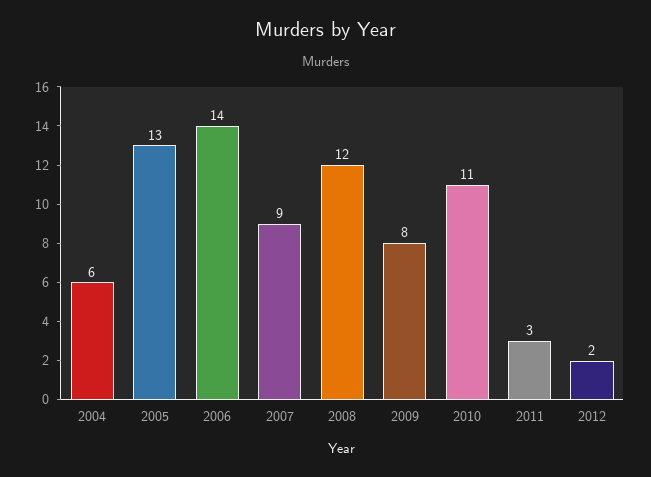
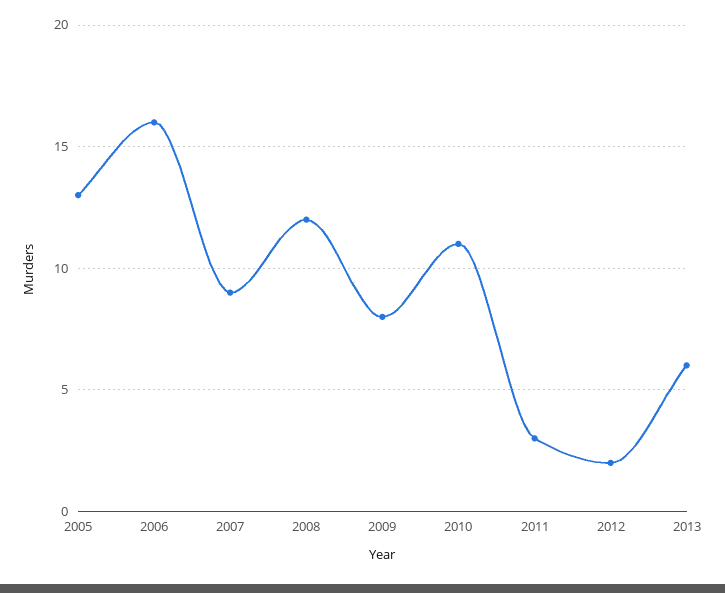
2004: 6 -> none
2006: 14 -> 16
2013: none -> 6

